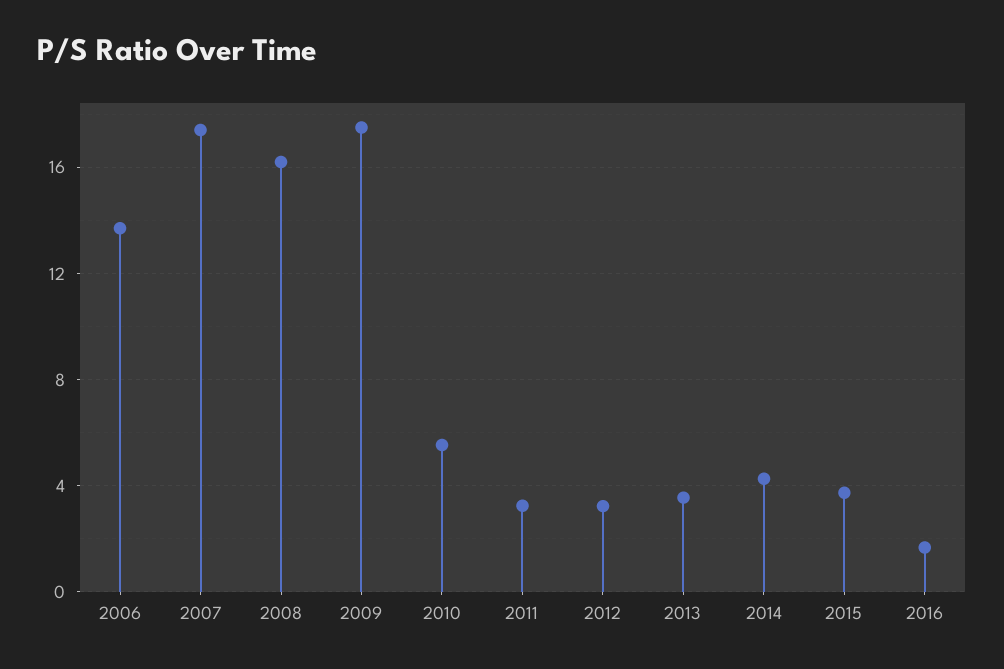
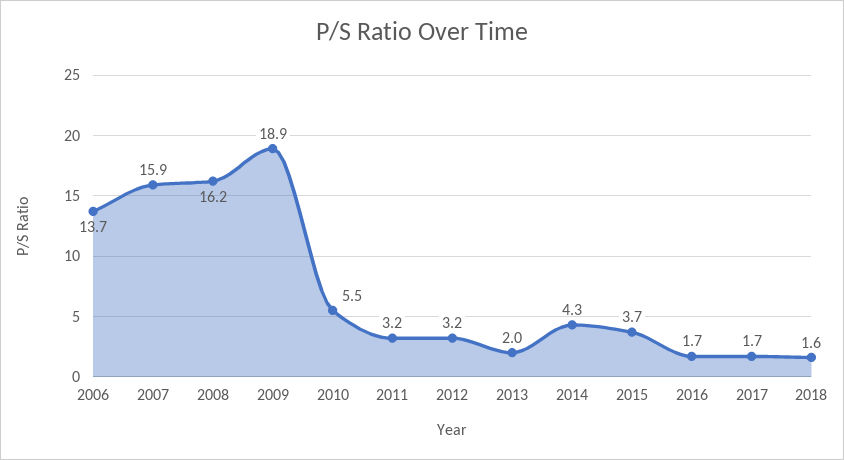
2007: 17.5 -> 15.9
2009: 17.5 -> 18.9
2013: 3.5 -> 2
2017: none -> 1.7
2018: none -> 1.6

